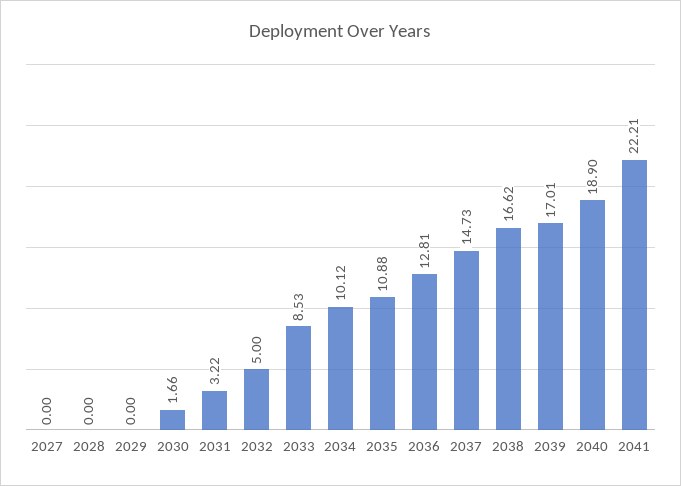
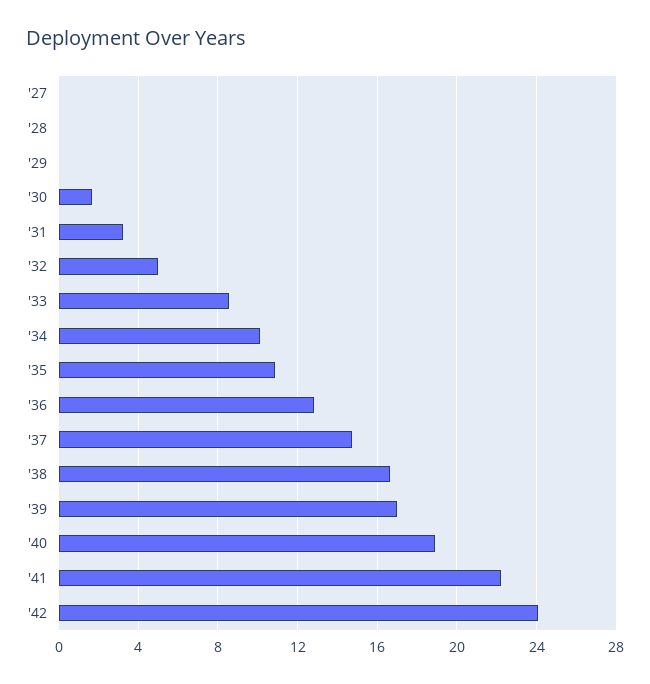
'42: none -> 24

